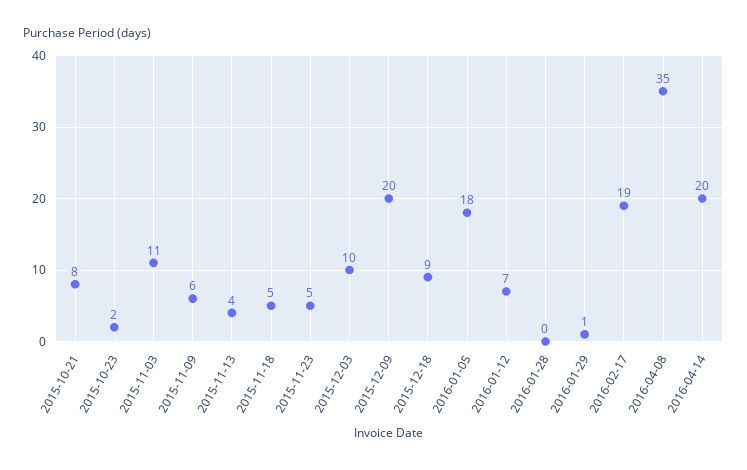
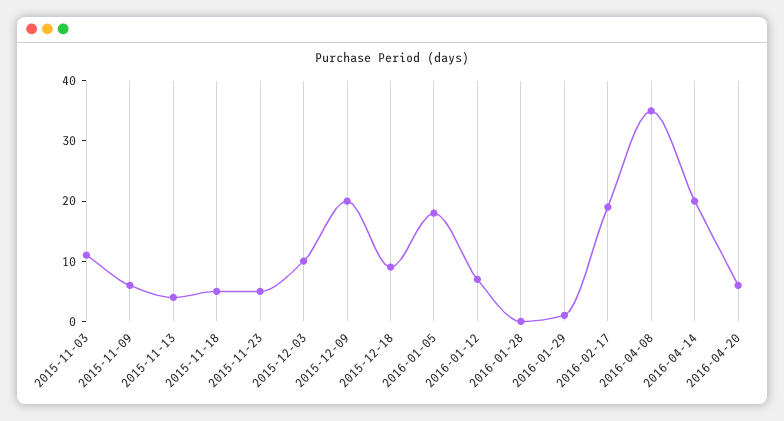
2015-10-21: 8 -> none
2015-10-23: 2 -> none
2016-04-20: none -> 5

